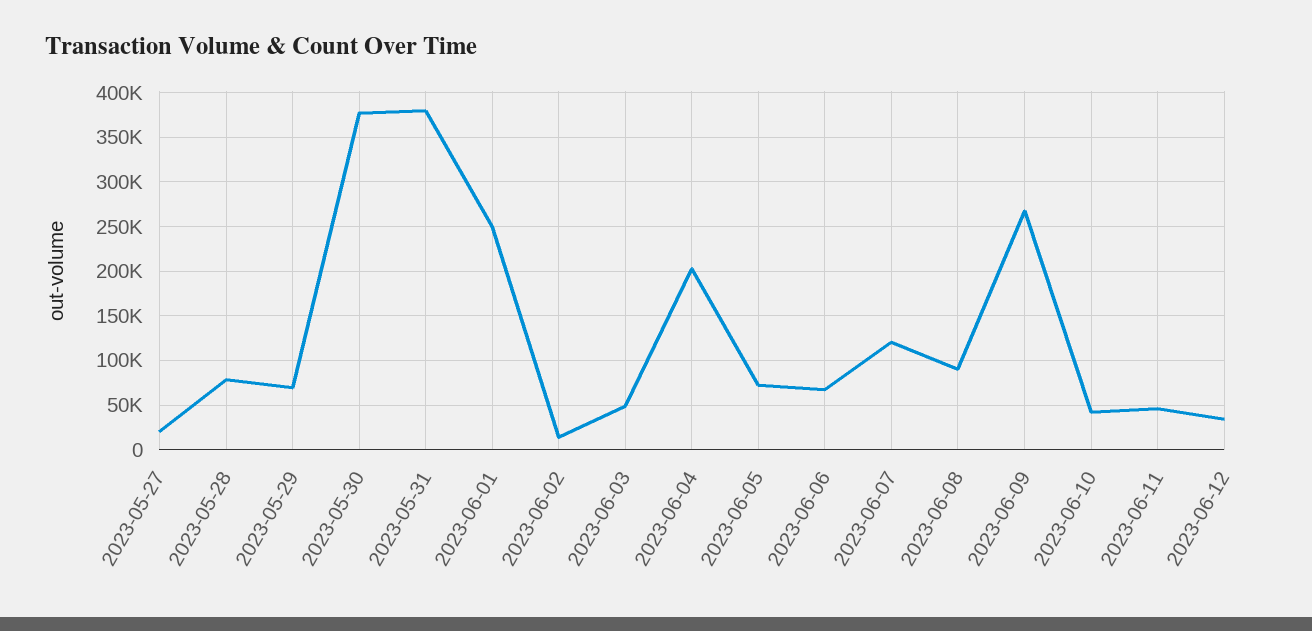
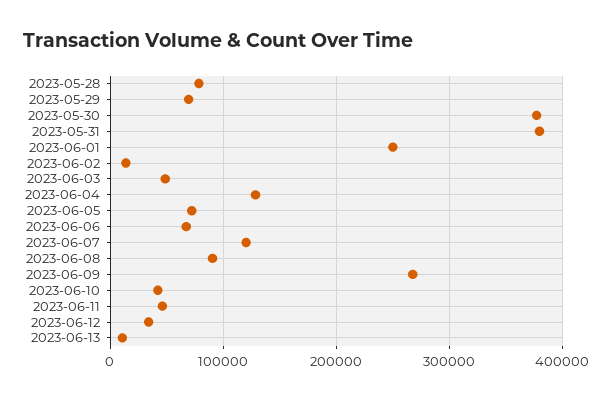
2023-05-27: 20000 -> none
2023-06-04: 200000 -> 130000
2023-06-13: none -> 10000

